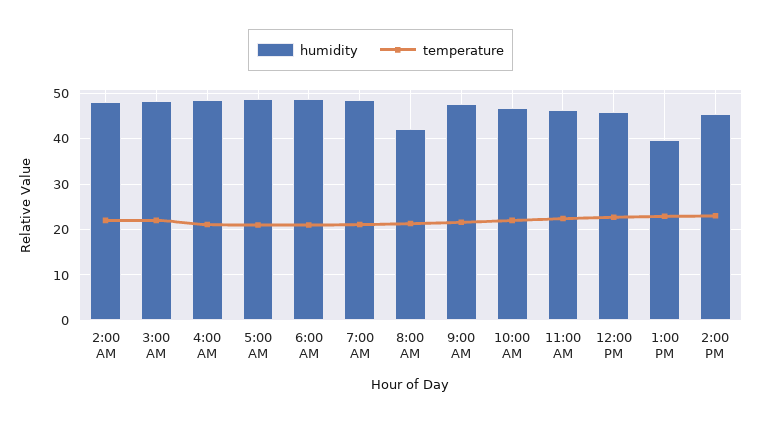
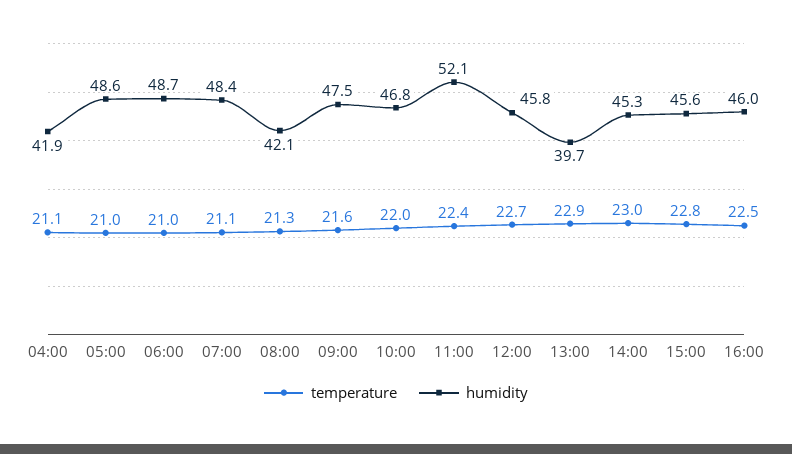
humidity, 2:00 AM: 48 -> none
temperature, 2:00 AM: 22 -> none
humidity, 3:00 AM: 48 -> none
temperature, 3:00 AM: 22 -> none
humidity, 4:00 AM: 48 -> 41.9
humidity, 11:00 AM: 46 -> 52.1
temperature, 15:00: none -> 22.8
humidity, 15:00: none -> 45.6
temperature, 16:00: none -> 22.5
humidity, 16:00: none -> 46

